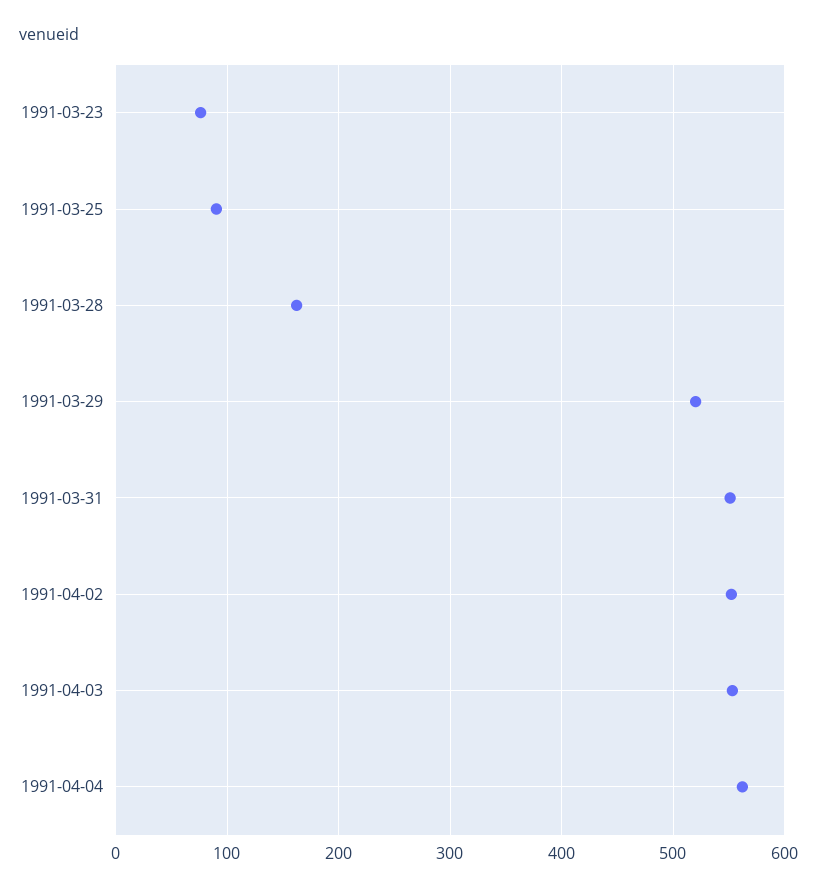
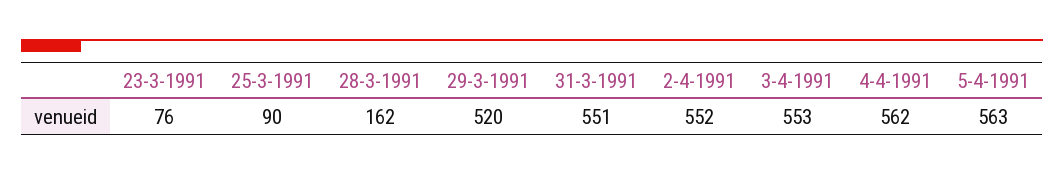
5-4-1991: none -> 563

